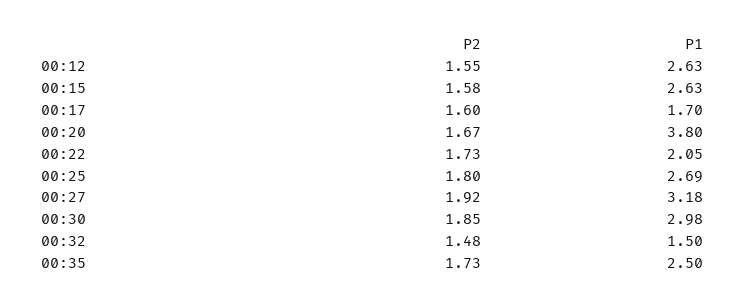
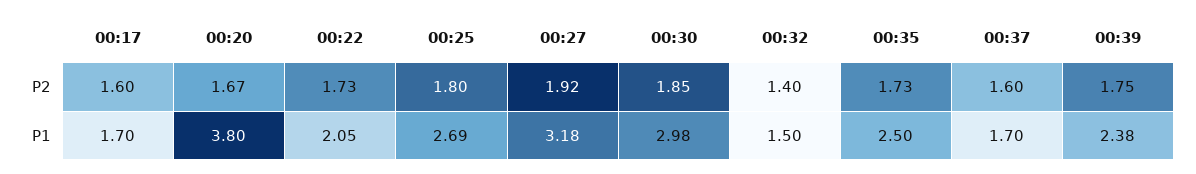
P2, 00:12: 1.55 -> none
P1, 00:12: 2.63 -> none
P2, 00:15: 1.58 -> none
P1, 00:15: 2.63 -> none
P2, 00:32: 1.48 -> 1.4
P2, 00:37: none -> 1.6
P2, 00:39: none -> 1.75
P1, 00:37: none -> 1.7
P1, 00:39: none -> 2.38

